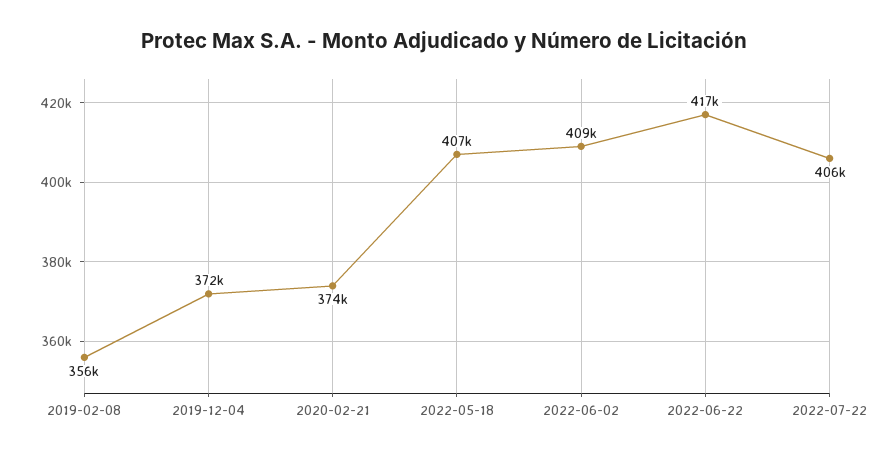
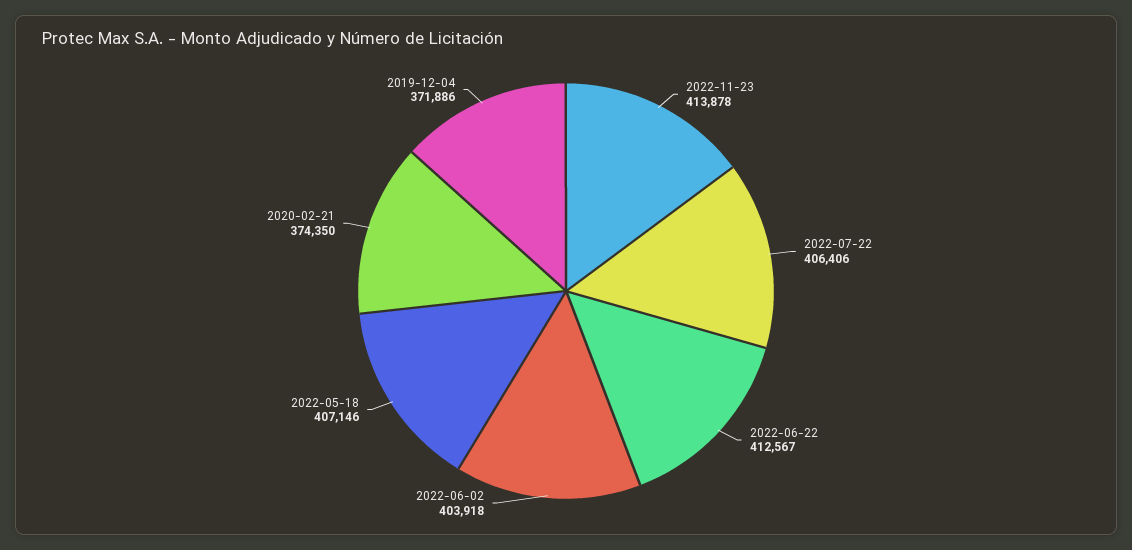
2019-02-08: 356000 -> none
2022-06-02: 409000 -> 403918
2022-06-22: 417000 -> 412567
2022-11-23: none -> 413878

